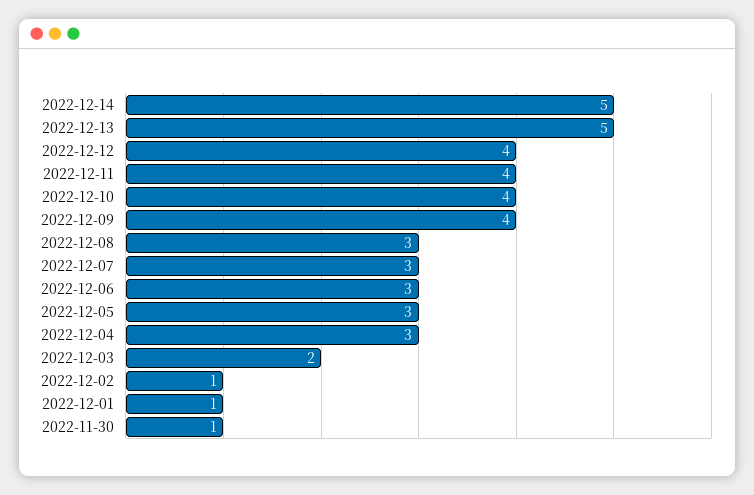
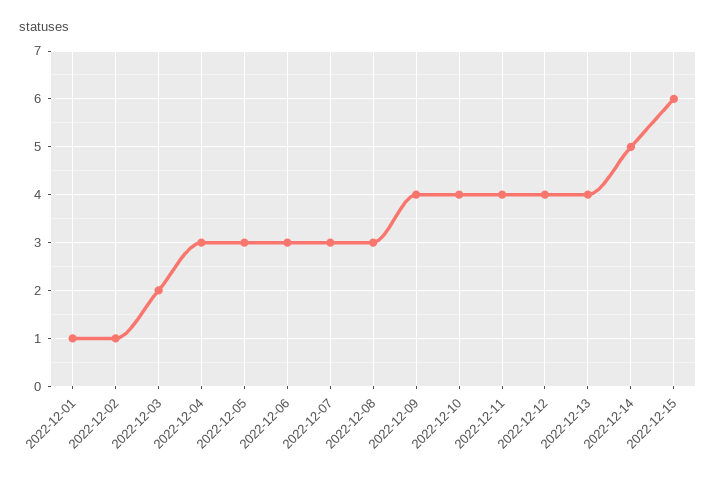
2022-12-13: 5 -> 4
2022-11-30: 1 -> none
2022-12-15: none -> 6

